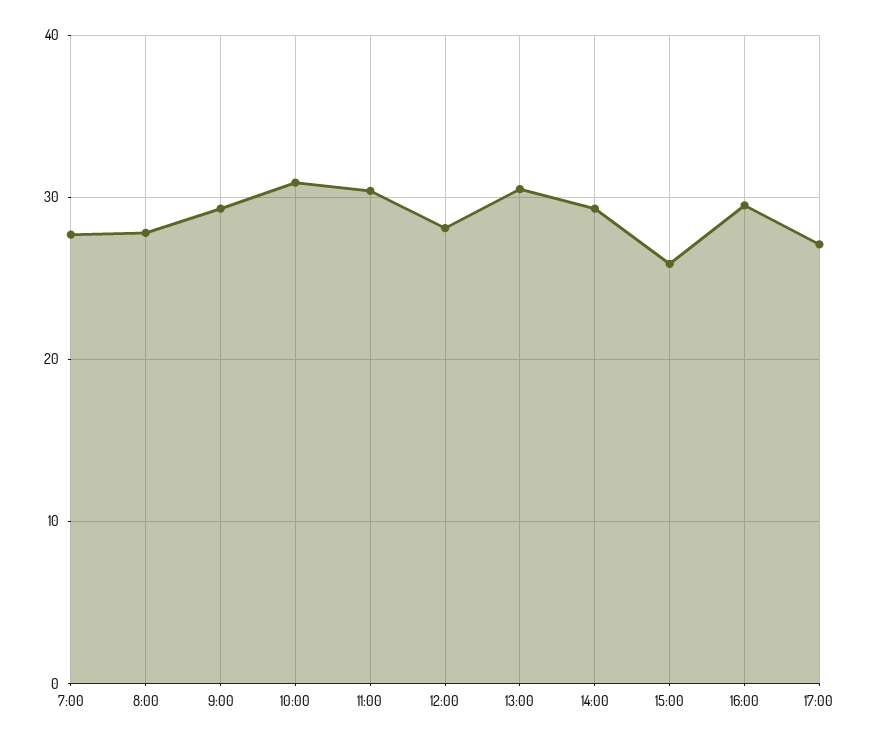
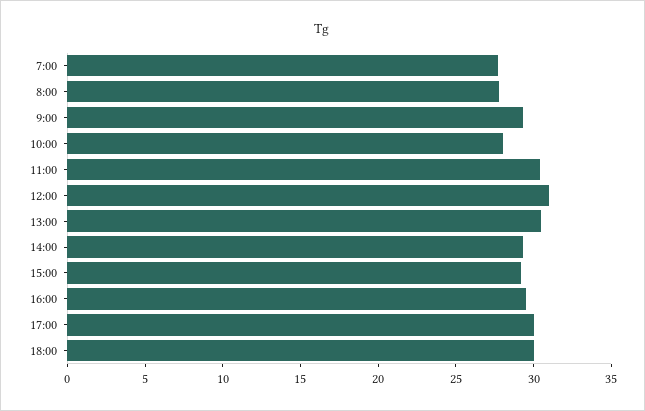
10:00: 31 -> 28
12:00: 28 -> 31
15:00: 26 -> 29
17:00: 27 -> 30
18:00: none -> 30

